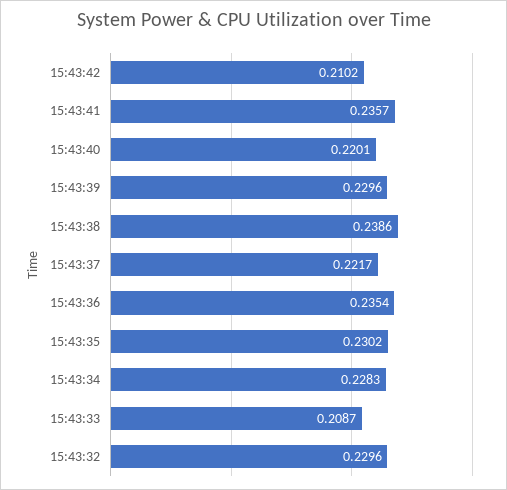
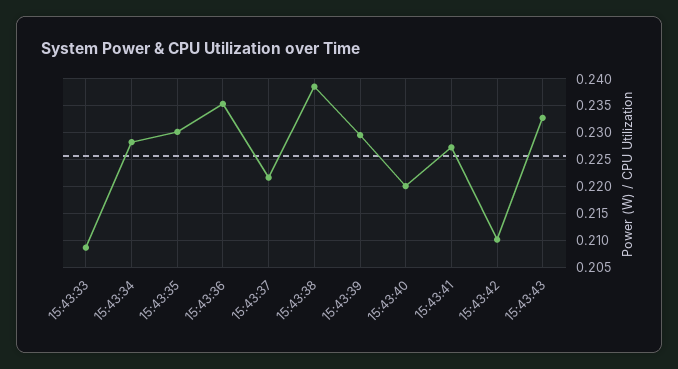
15:43:41: 0.2357 -> 0.2275
15:43:32: 0.2296 -> none
15:43:43: none -> 0.2325

